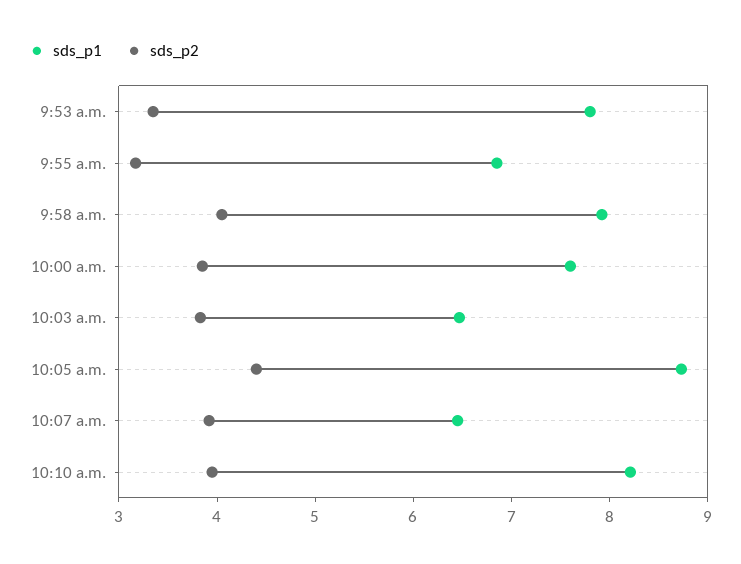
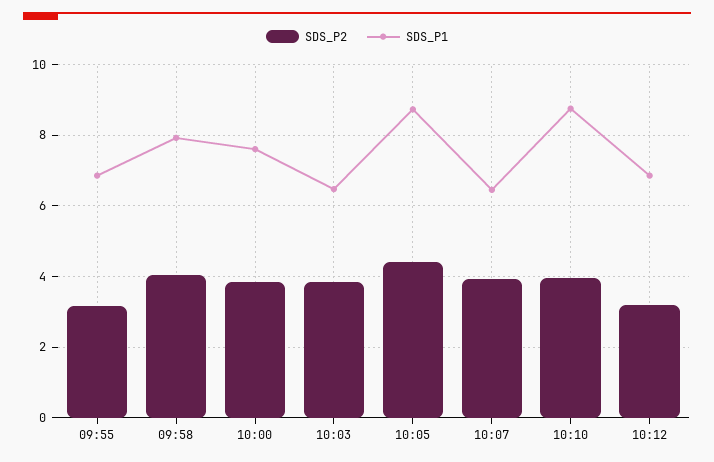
sds_p1, 9:53 a.m.: 7.8 -> none
sds_p2, 9:53 a.m.: 3.4 -> none
sds_p1, 10:10 a.m.: 8.2 -> 8.8
sds_p2, 10:12: none -> 3.2
sds_p1, 10:12: none -> 6.8

